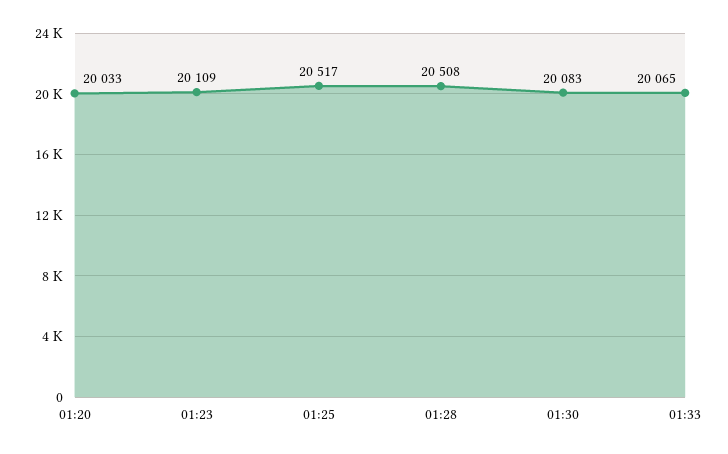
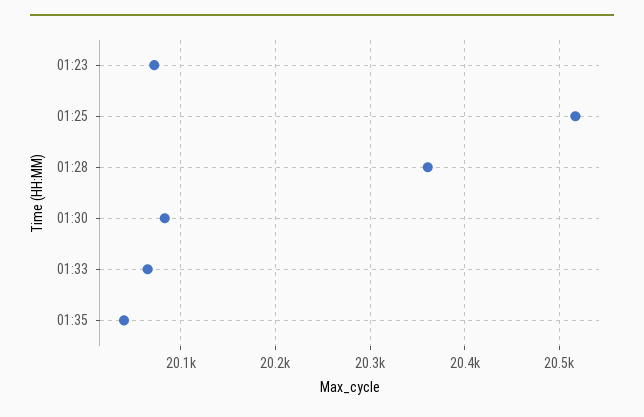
01:20: 20033 -> none
01:23: 20109 -> 20070
01:28: 20508 -> 20360
01:35: none -> 20040

